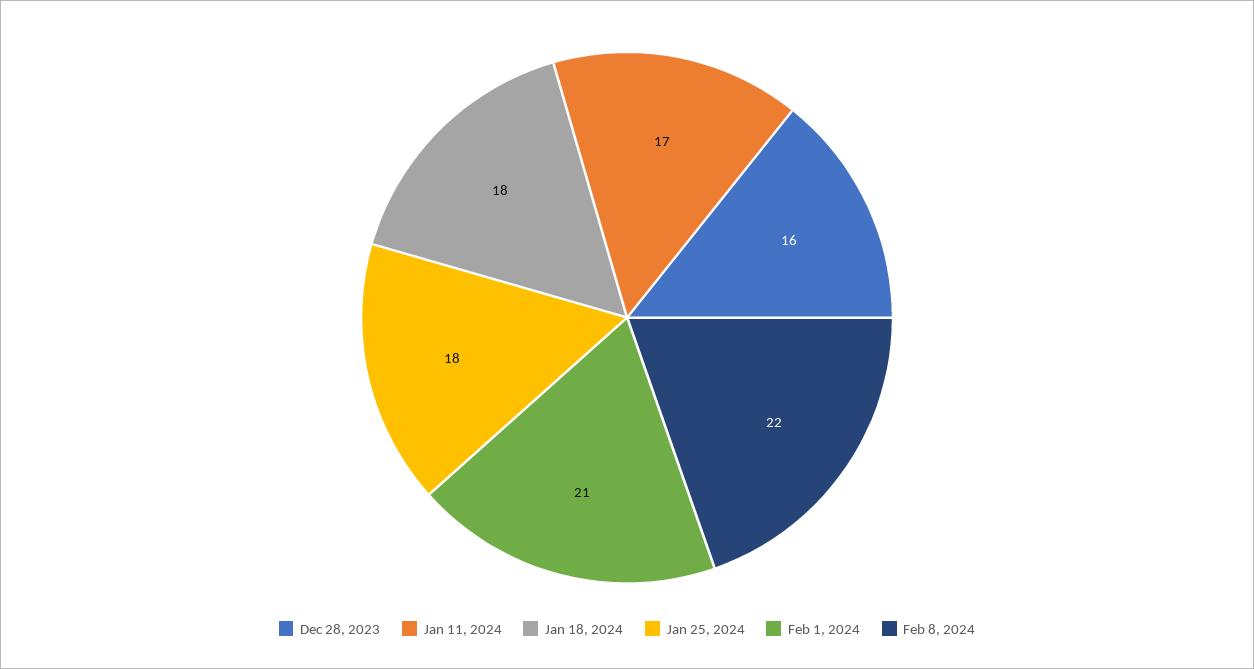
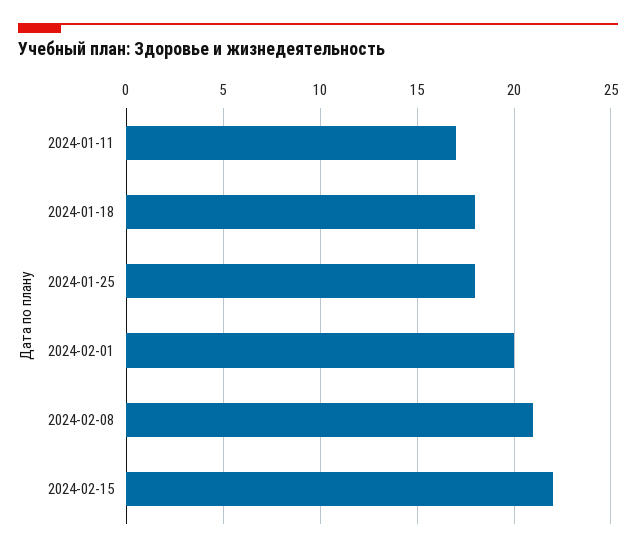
Dec 28, 2023: 16 -> none
Feb 1, 2024: 21 -> 20
Feb 8, 2024: 22 -> 21
2024-02-15: none -> 22

